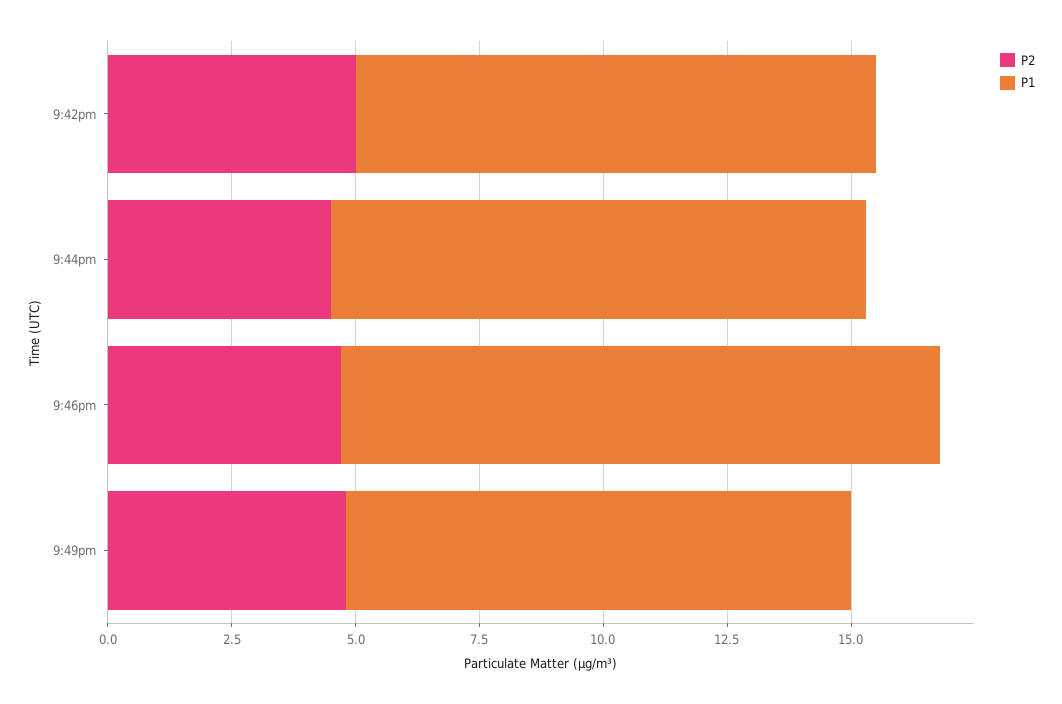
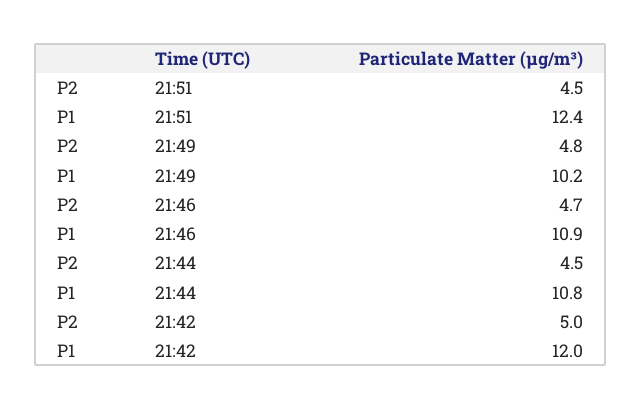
P1, 9:42pm: 10.5 -> 12
P1, 9:46pm: 12 -> 10.9
P2, 21:51: none -> 4.5
P1, 21:51: none -> 12.4

